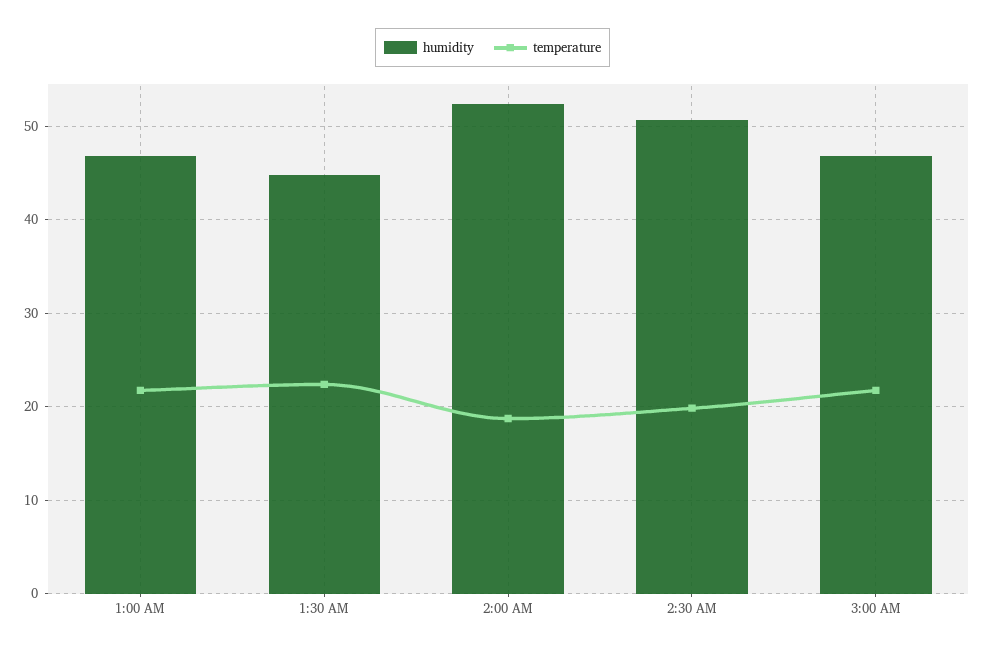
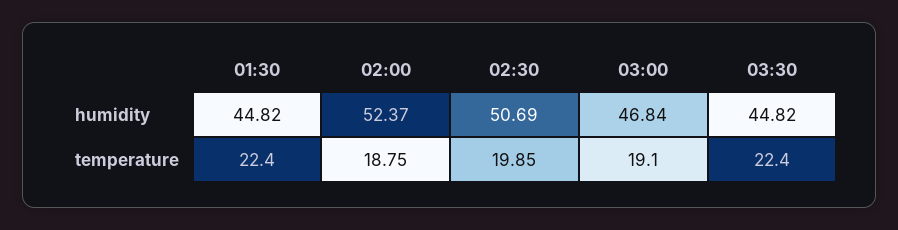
humidity, 1:00 AM: 47 -> none
temperature, 1:00 AM: 22 -> none
temperature, 3:00 AM: 22 -> 19.1
humidity, 03:30: none -> 44.82
temperature, 03:30: none -> 22.4

